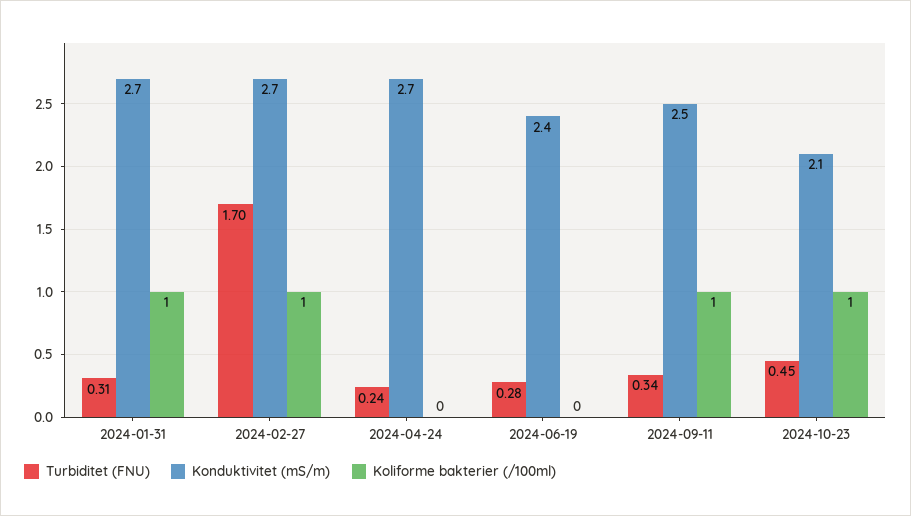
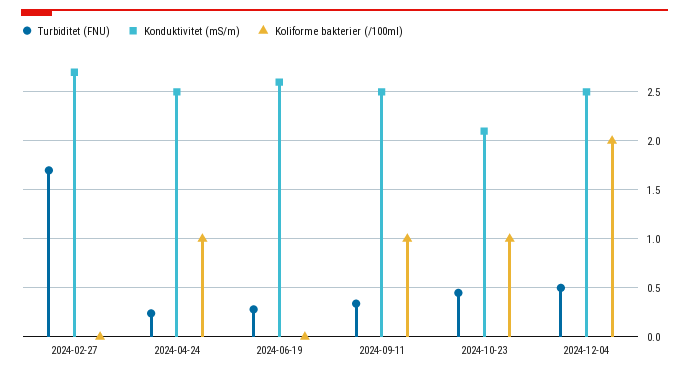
Turbiditet (FNU), 2024-01-31: 0.31 -> none
Konduktivitet (mS/m), 2024-01-31: 2.7 -> none
Koliforme bakterier (/100ml), 2024-01-31: 1 -> none
Koliforme bakterier (/100ml), 2024-02-27: 1 -> 0
Konduktivitet (mS/m), 2024-04-24: 2.7 -> 2.5
Koliforme bakterier (/100ml), 2024-04-24: 0 -> 1
Konduktivitet (mS/m), 2024-06-19: 2.4 -> 2.6
Turbiditet (FNU), 2024-12-04: none -> 0.5
Konduktivitet (mS/m), 2024-12-04: none -> 2.5
Koliforme bakterier (/100ml), 2024-12-04: none -> 2

